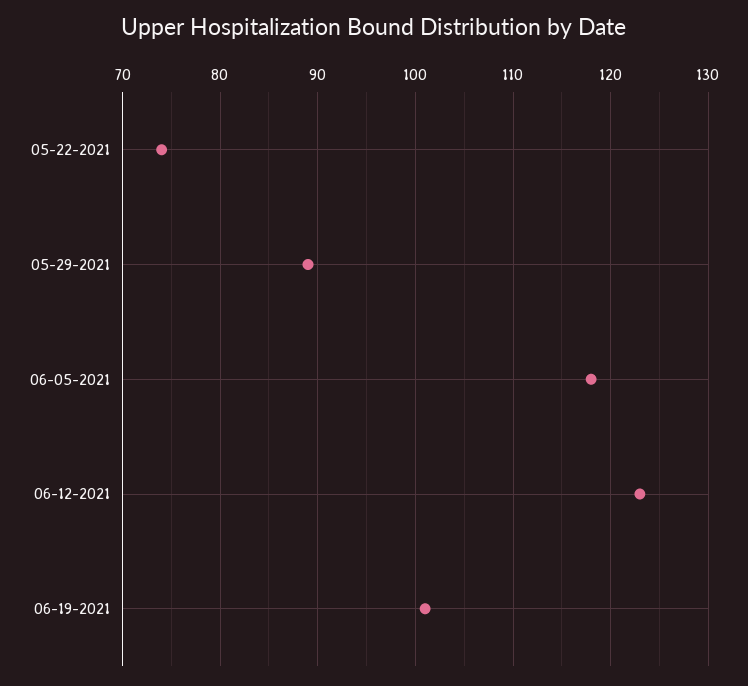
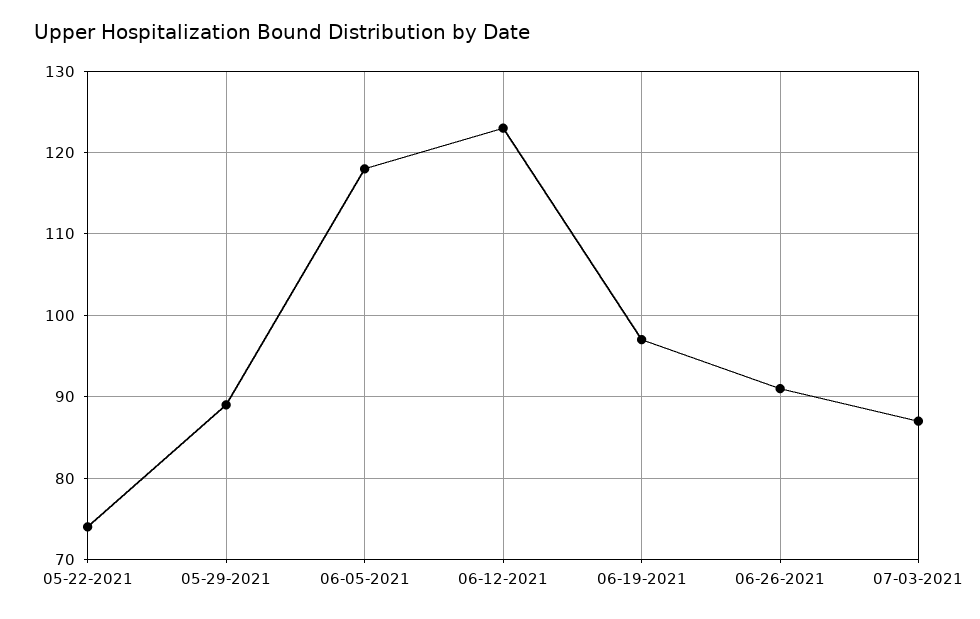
06-19-2021: 101 -> 97
06-26-2021: none -> 91
07-03-2021: none -> 87

